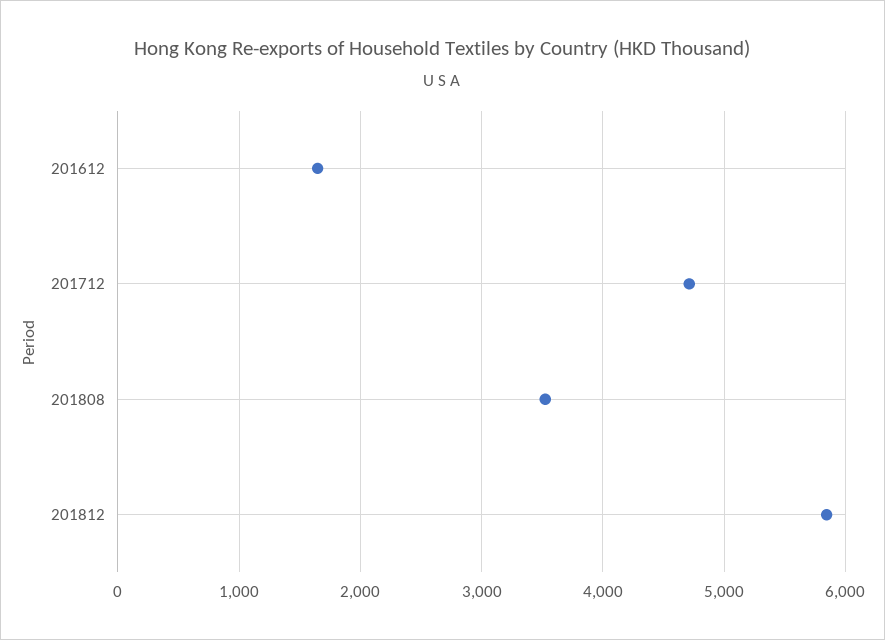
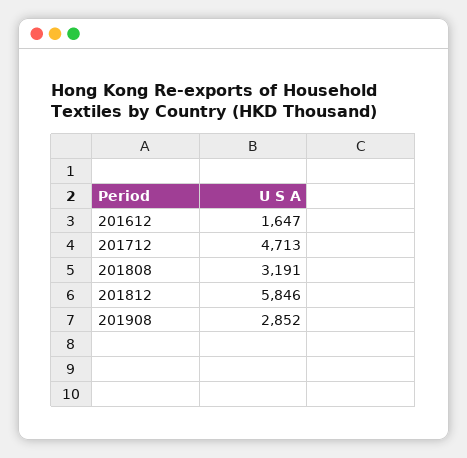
201808: 3500 -> 3191
201908: none -> 2852

